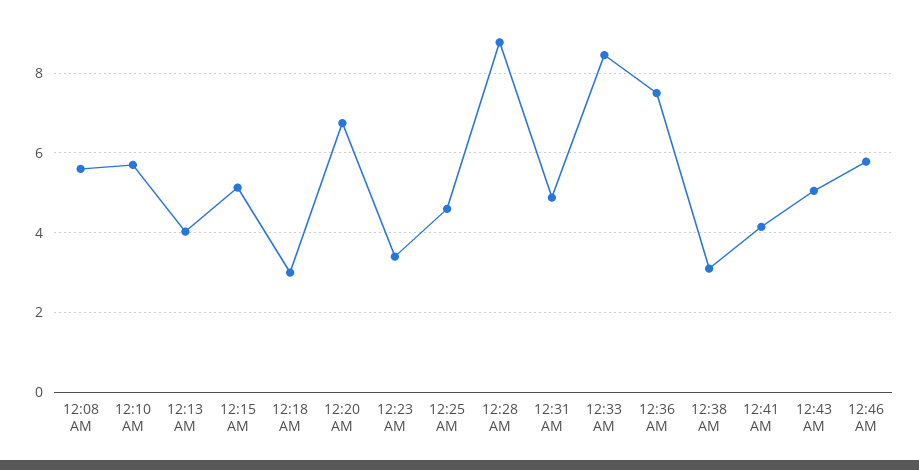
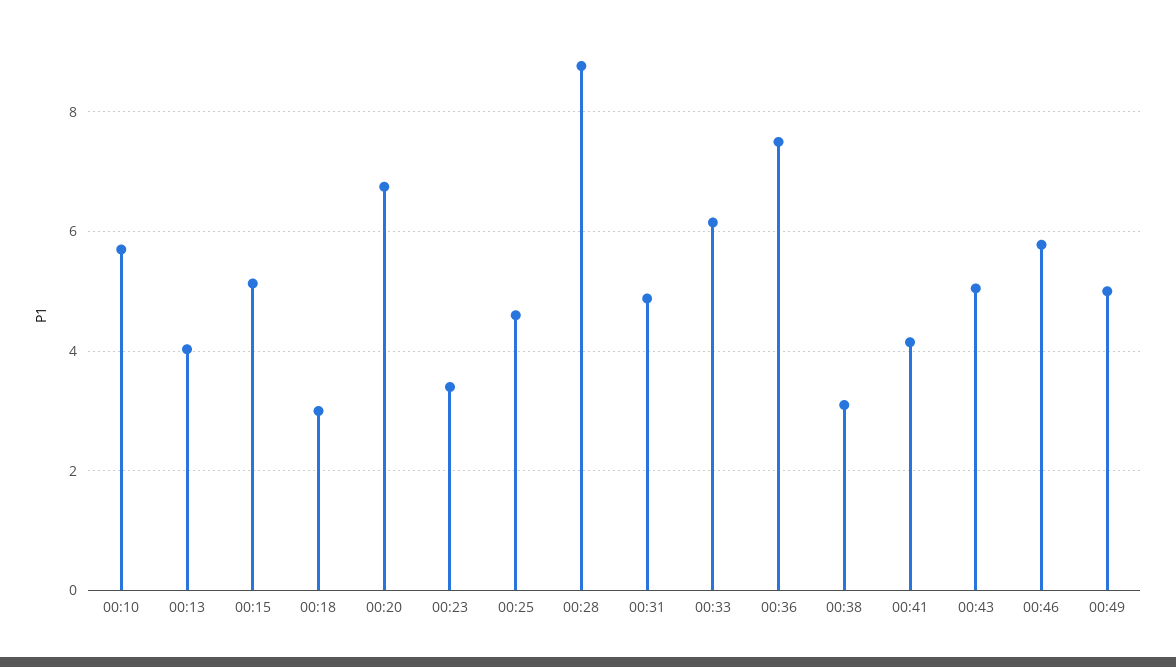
12:08 AM: 5.6 -> none
12:33 AM: 8.4 -> 6.2
00:49: none -> 5

